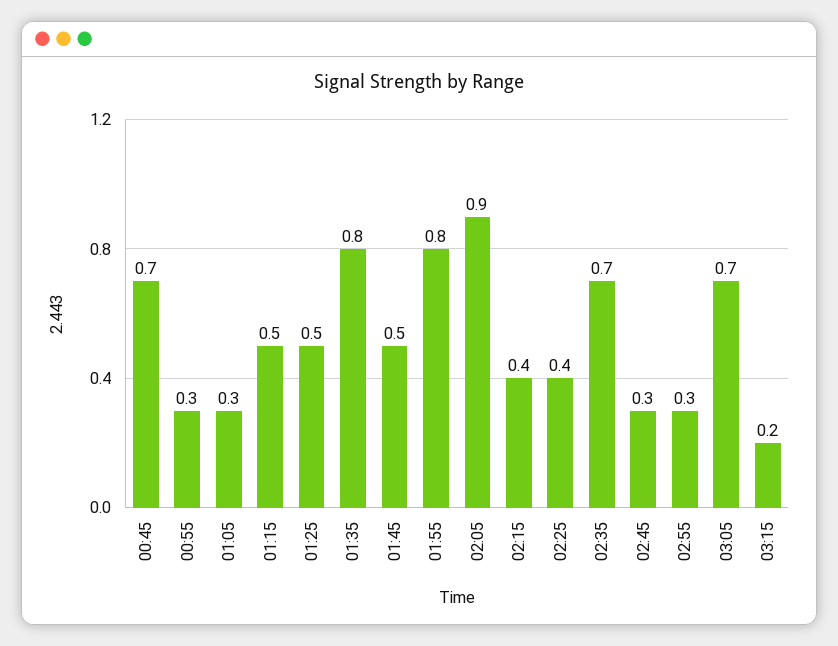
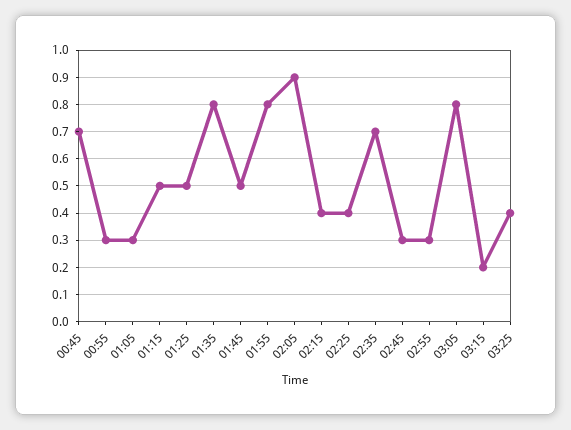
03:05: 0.7 -> 0.8
03:25: none -> 0.4

